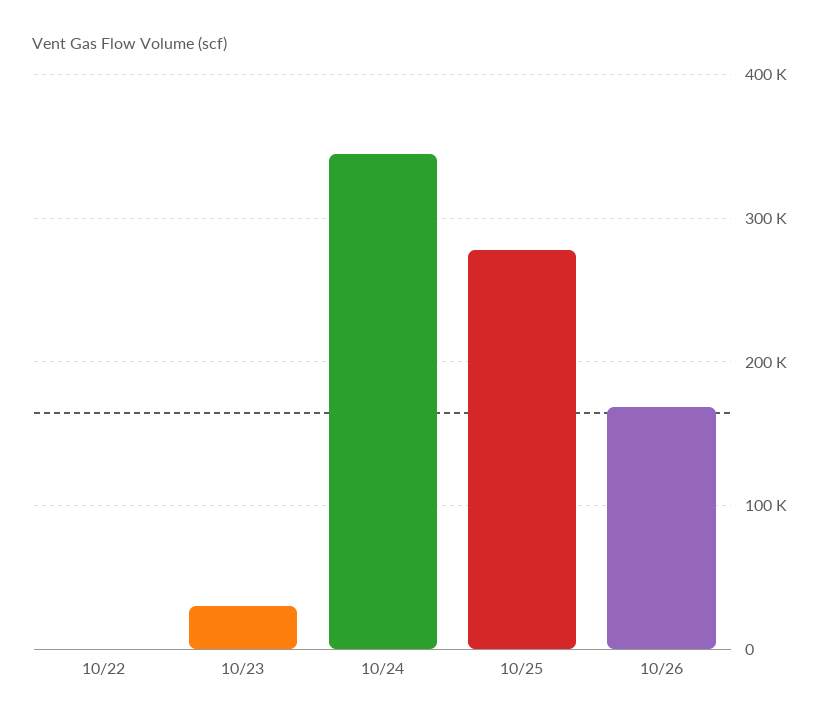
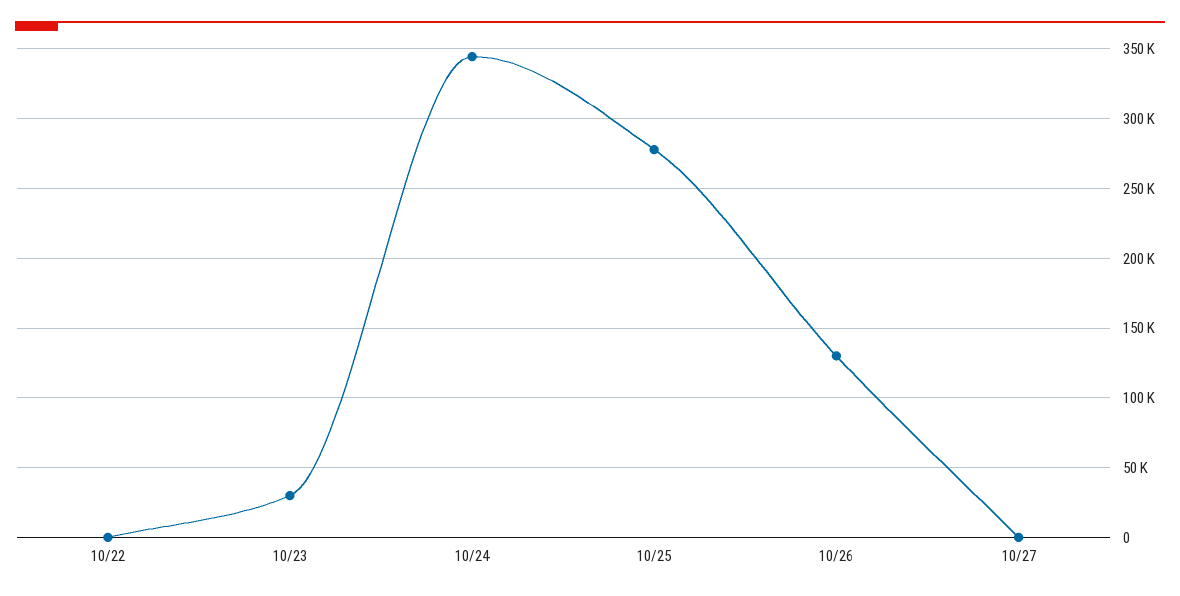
10/26: 170000 -> 130000
10/27: none -> 0

